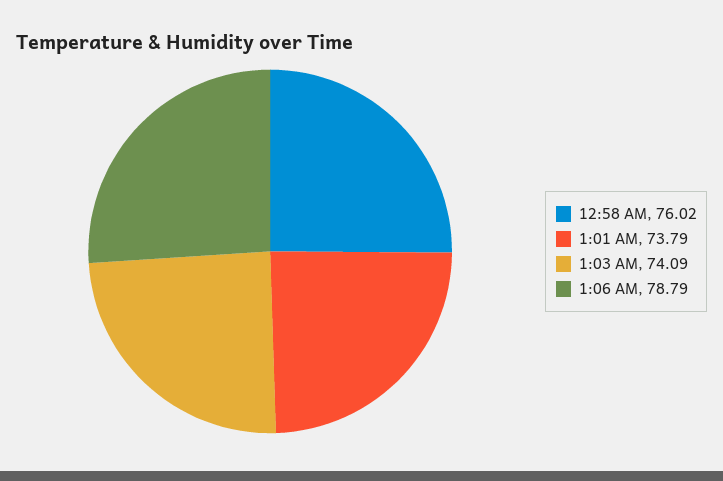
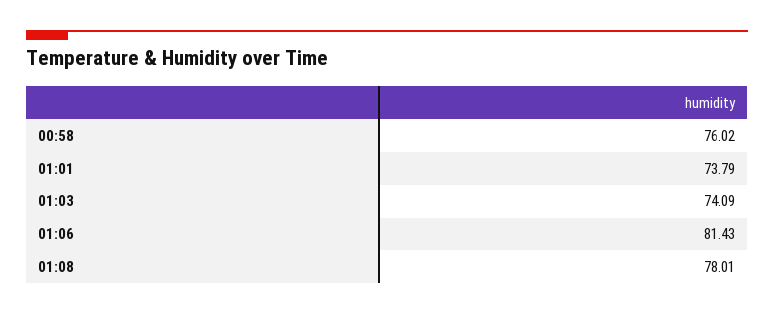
1:06 AM: 78.79 -> 81.43
01:08: none -> 78.01

